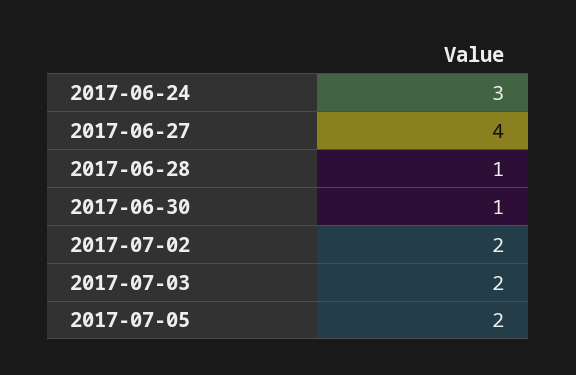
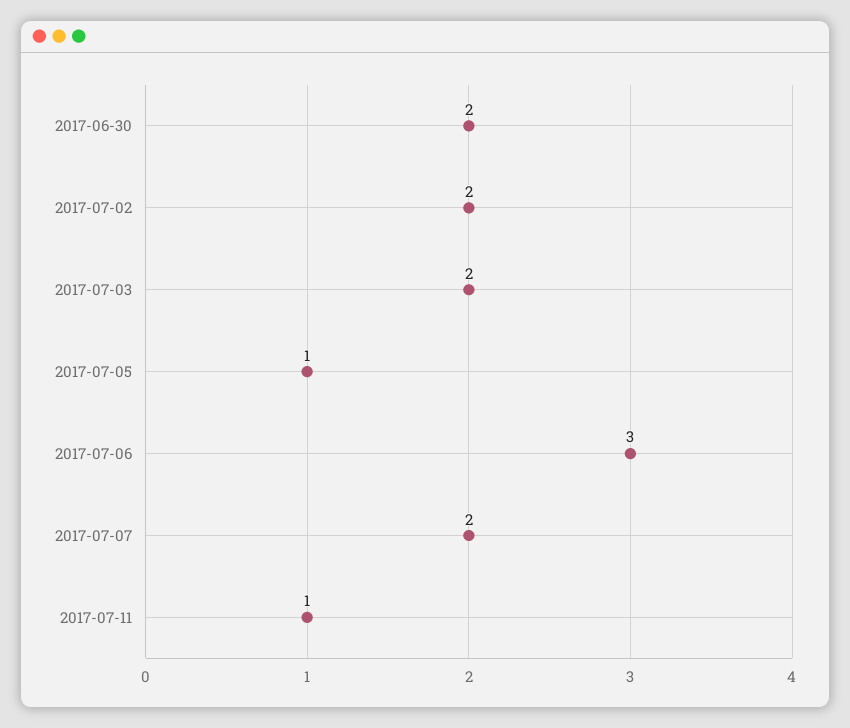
2017-06-24: 3 -> none
2017-06-27: 4 -> none
2017-06-28: 1 -> none
2017-06-30: 1 -> 2
2017-07-05: 2 -> 1
2017-07-06: none -> 3
2017-07-07: none -> 2
2017-07-11: none -> 1

